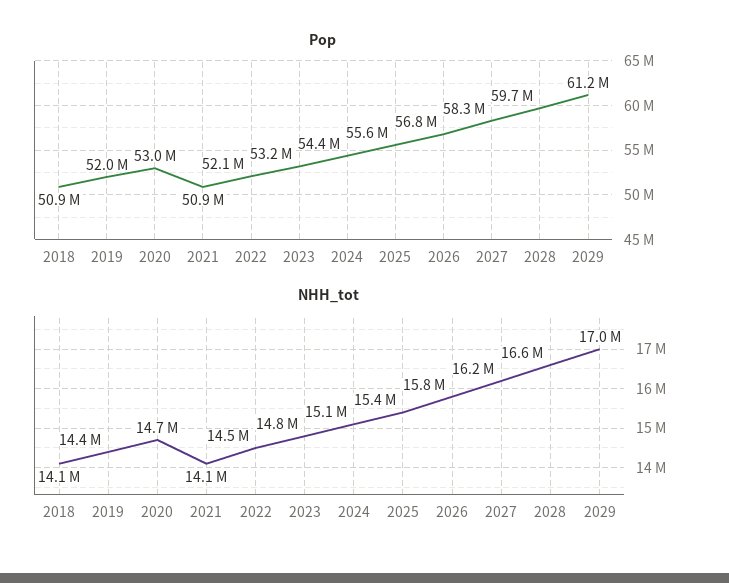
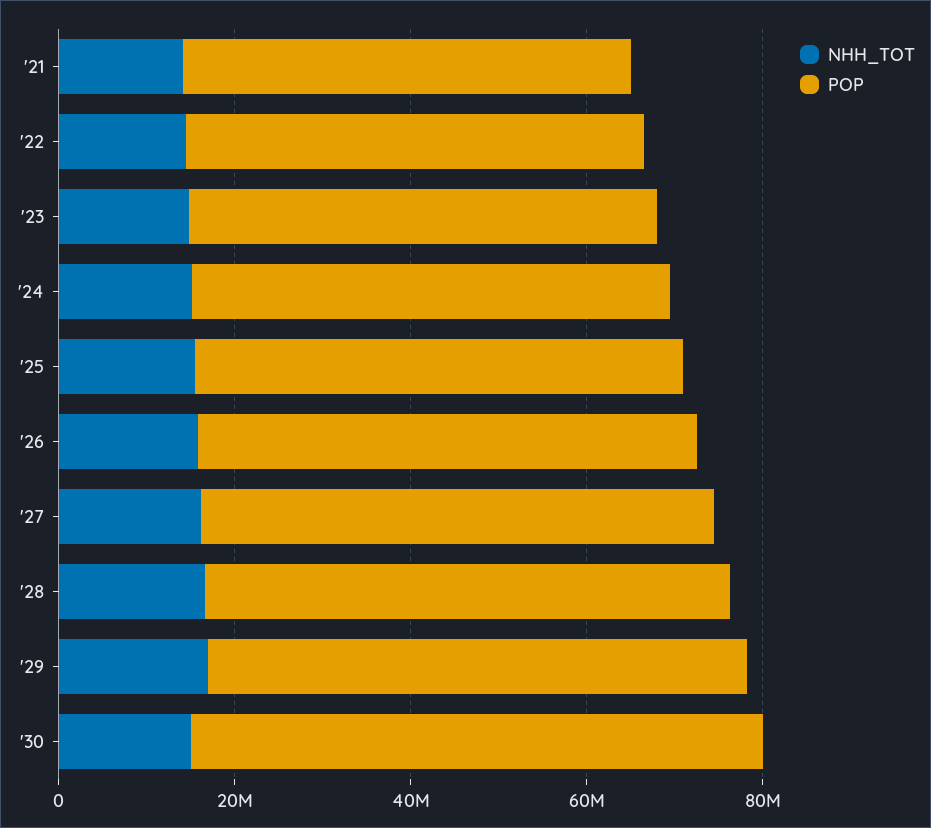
Pop, 2018: 50900000 -> none
Pop, 2019: 52000000 -> none
Pop, 2020: 53000000 -> none
NHH_tot, 2018: 14100000 -> none
NHH_tot, 2019: 14400000 -> none
NHH_tot, 2020: 14700000 -> none
NHH_tot, '30: none -> 15000000
Pop, '30: none -> 65000000

